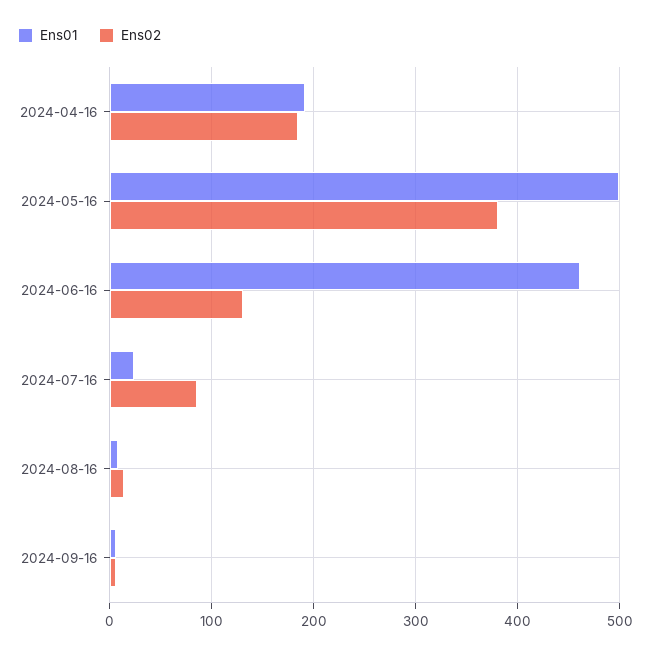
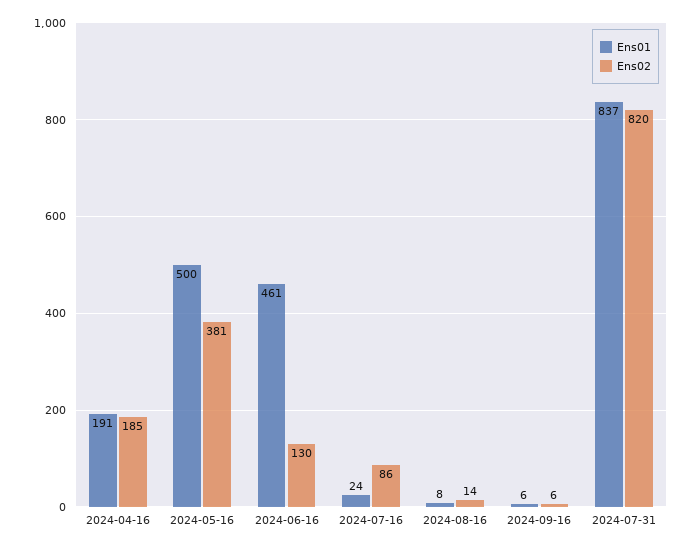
Ens01, 2024-07-31: none -> 837
Ens02, 2024-07-31: none -> 820

